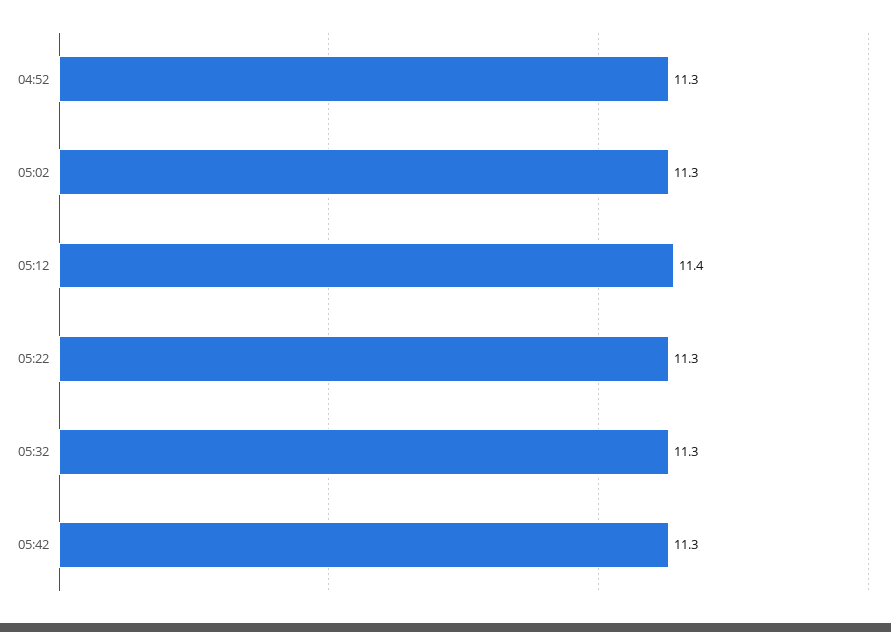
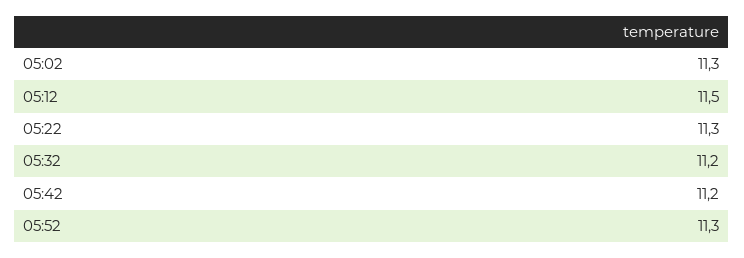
04:52: 11.3 -> none
05:12: 11.4 -> 11.5
05:32: 11.3 -> 11.2
05:42: 11.3 -> 11.2
05:52: none -> 11.3

